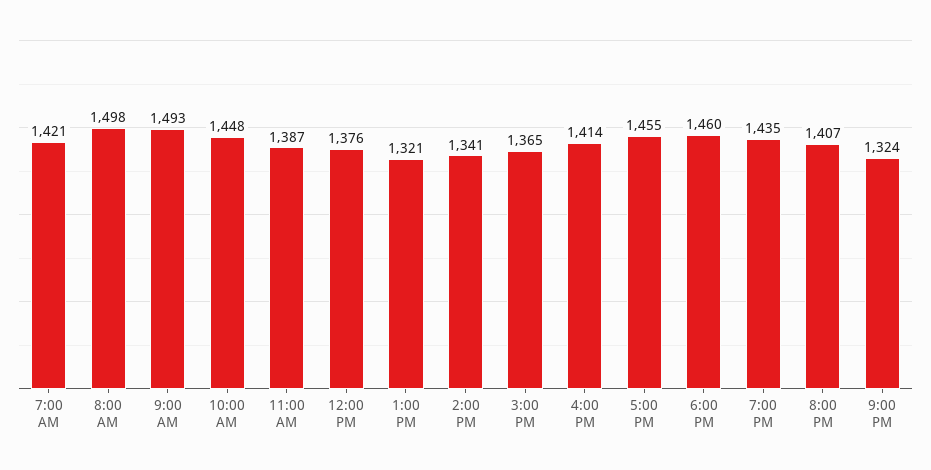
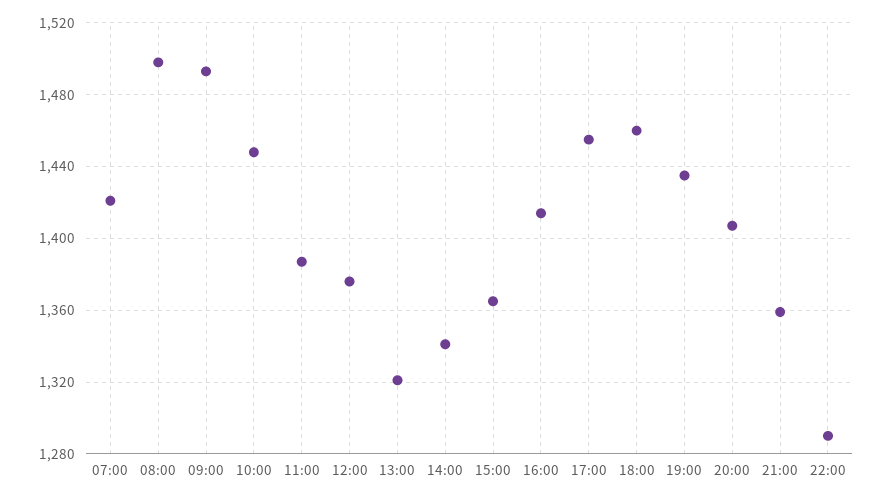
9:00 PM: 1324 -> 1360
22:00: none -> 1290

